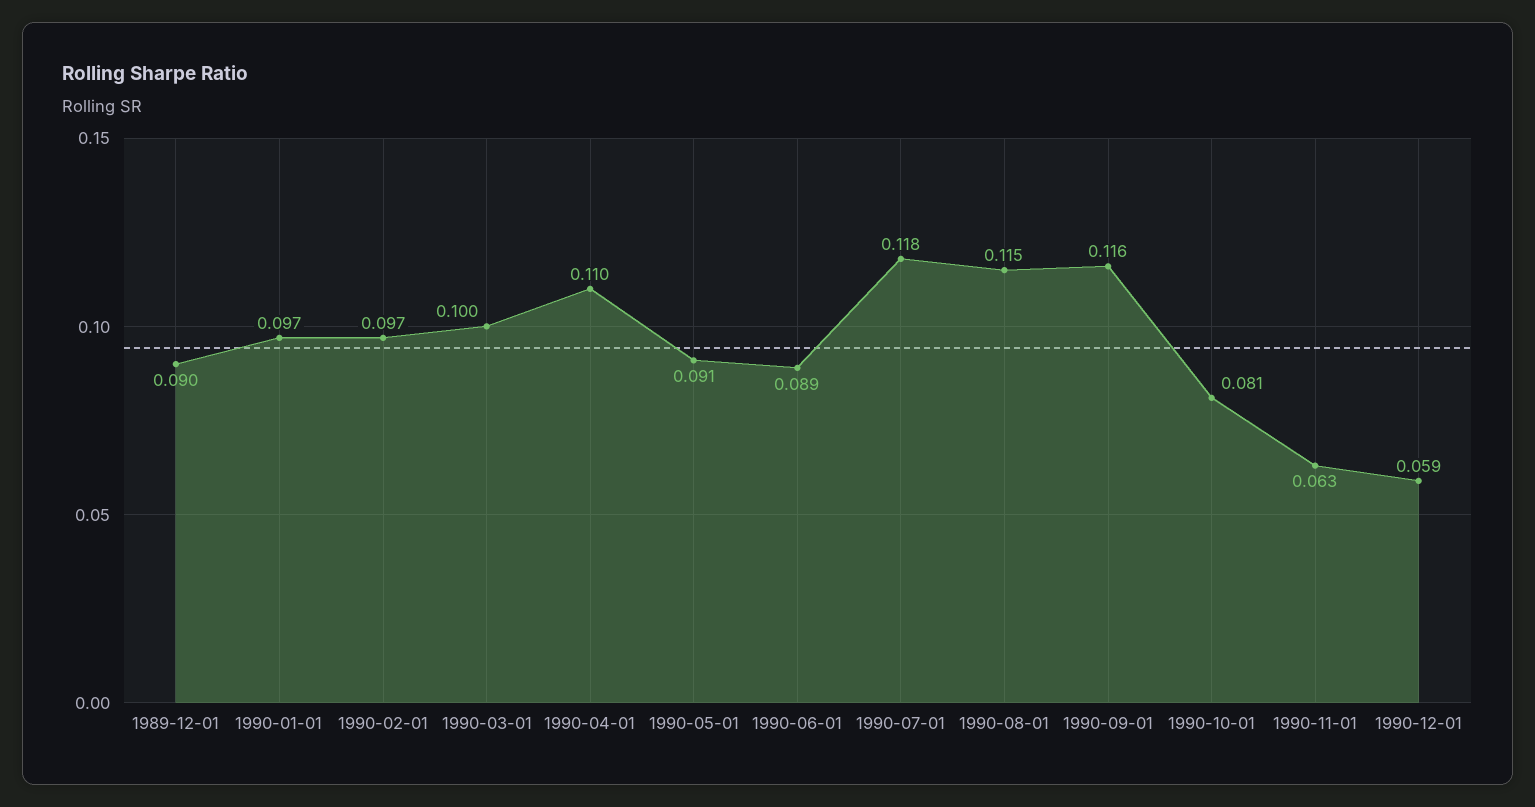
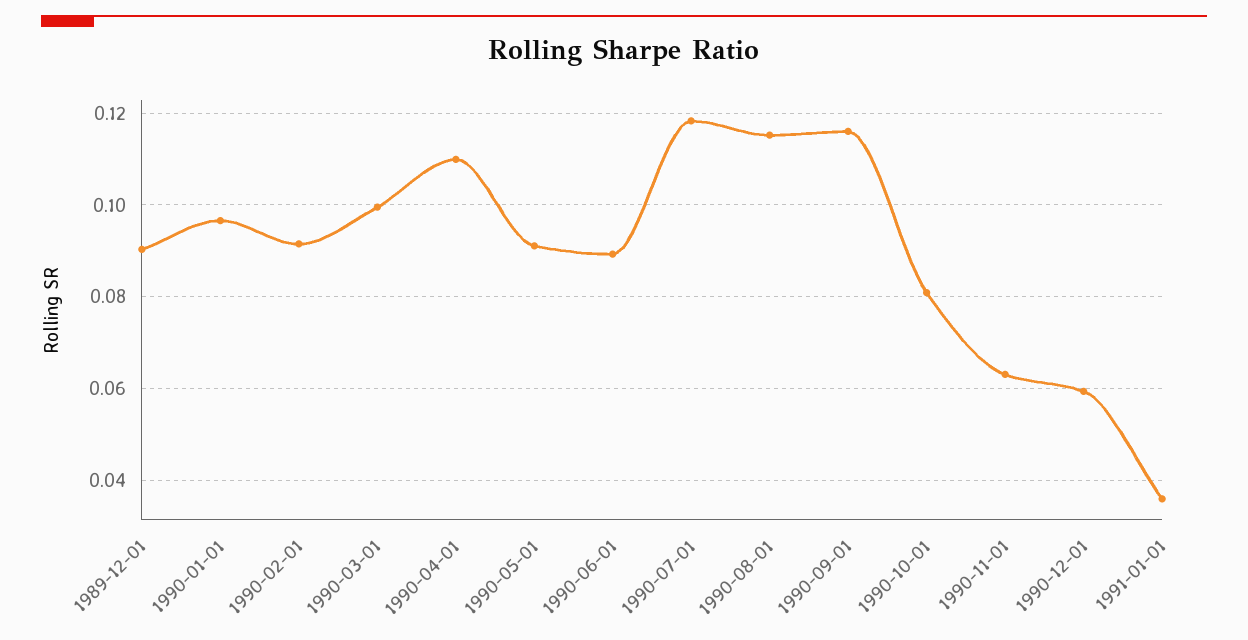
1990-02-01: 0.097 -> 0.092
1991-01-01: none -> 0.036

